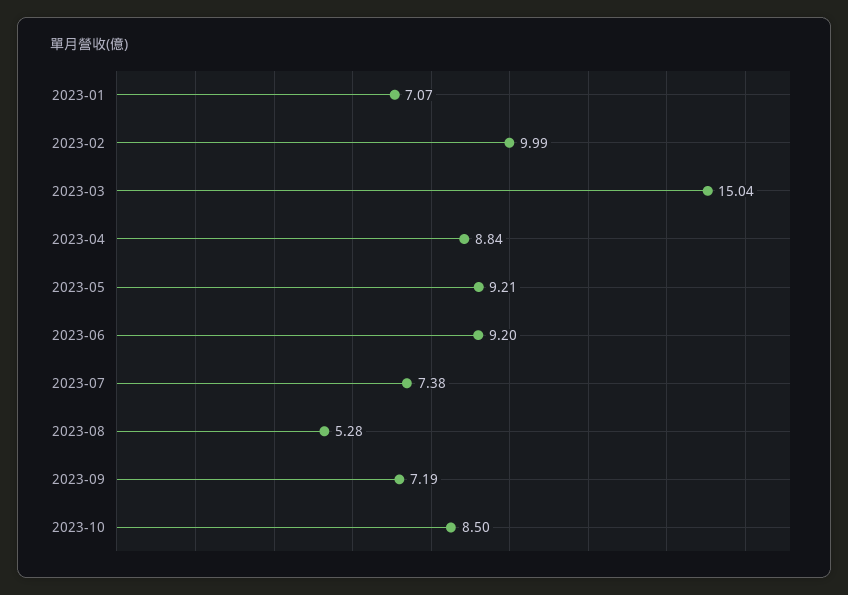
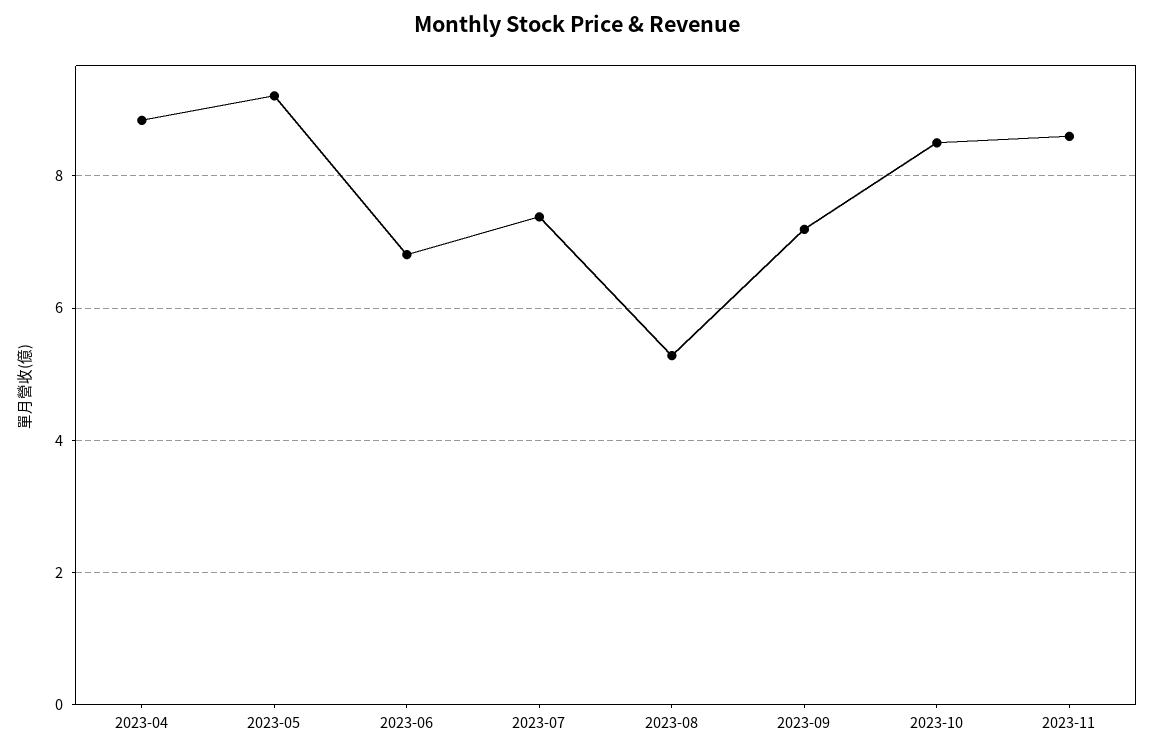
2023-01: 7.07 -> none
2023-02: 9.99 -> none
2023-03: 15.04 -> none
2023-06: 9.2 -> 6.8
2023-11: none -> 8.6

